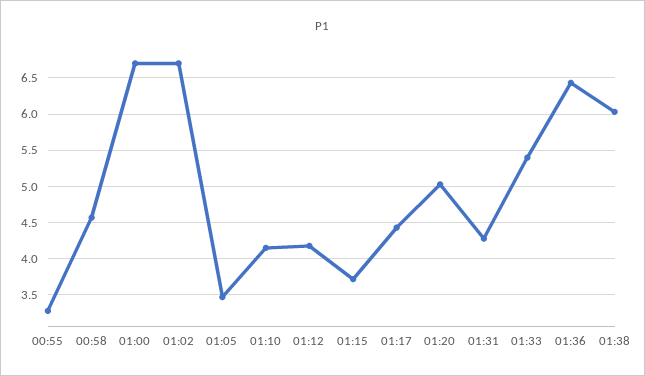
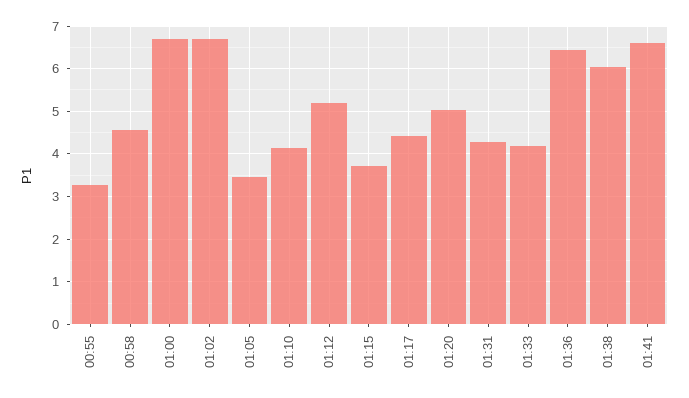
01:12: 4.2 -> 5.2
01:33: 5.4 -> 4.2
01:41: none -> 6.6

